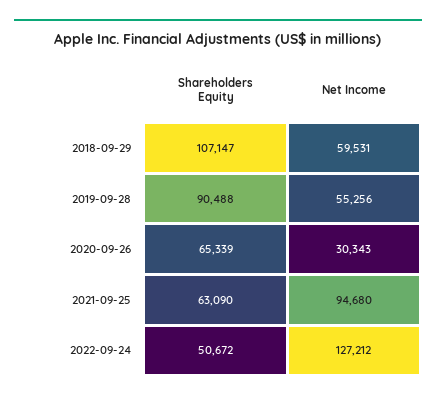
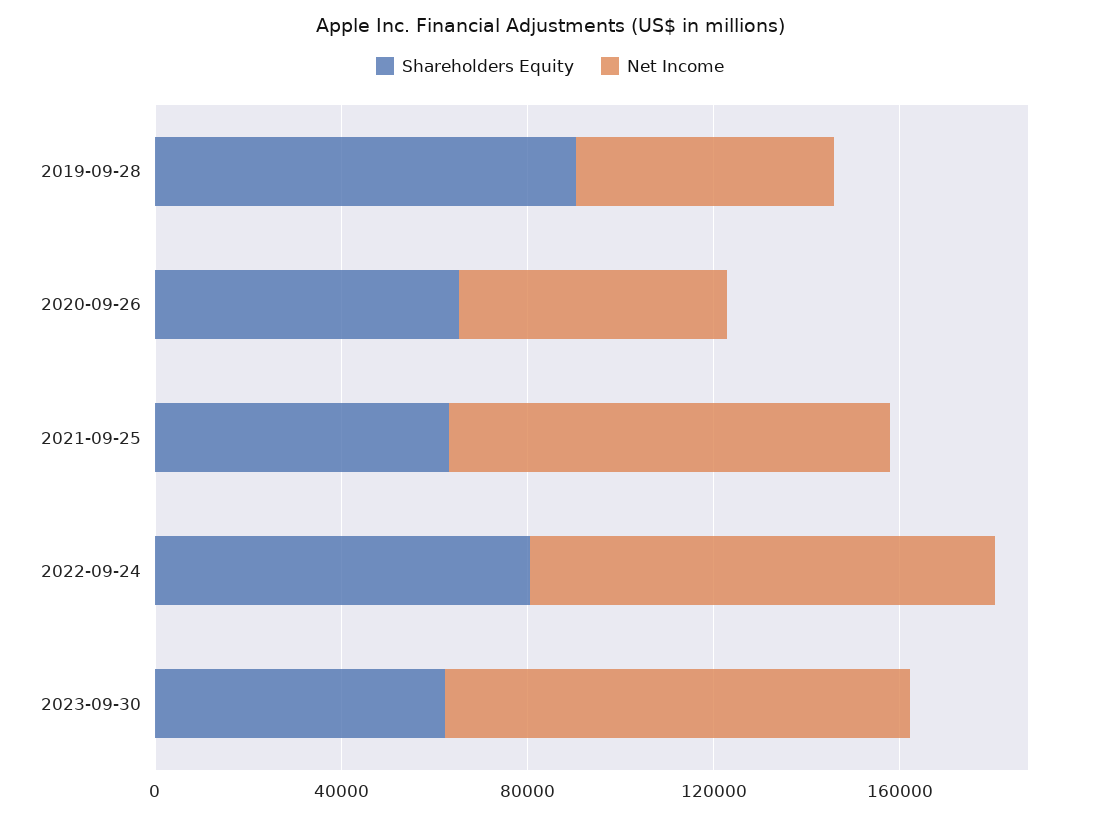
Shareholders Equity, 2018-09-29: 107147 -> none
Net Income, 2018-09-29: 59531 -> none
Net Income, 2020-09-26: 30343 -> 60000
Shareholders Equity, 2022-09-24: 50672 -> 80000
Net Income, 2022-09-24: 127212 -> 100000
Shareholders Equity, 2023-09-30: none -> 60000
Net Income, 2023-09-30: none -> 100000

